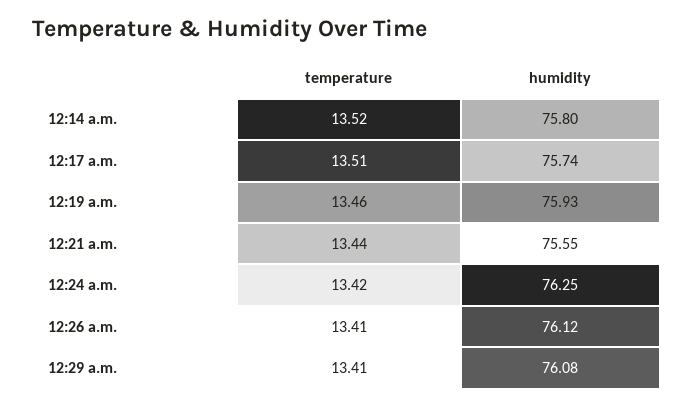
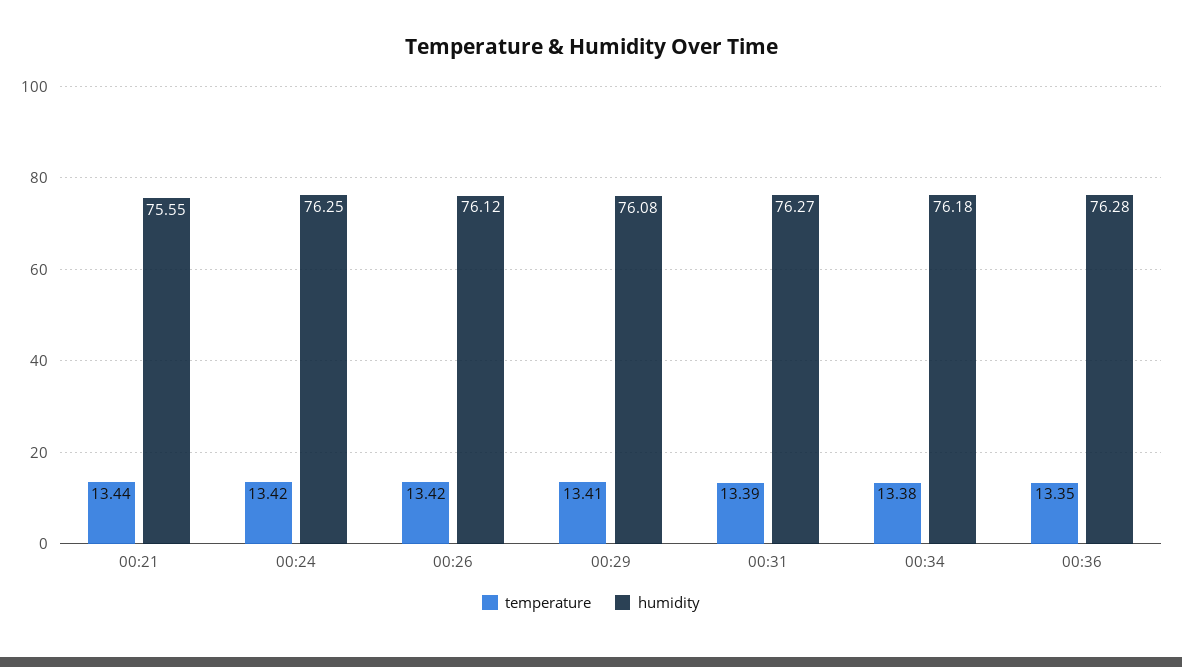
temperature, 12:14 a.m.: 13.52 -> none
humidity, 12:14 a.m.: 75.8 -> none
temperature, 12:17 a.m.: 13.51 -> none
humidity, 12:17 a.m.: 75.74 -> none
temperature, 12:19 a.m.: 13.46 -> none
humidity, 12:19 a.m.: 75.93 -> none
temperature, 12:26 a.m.: 13.41 -> 13.42
temperature, 00:31: none -> 13.39
humidity, 00:31: none -> 76.27
temperature, 00:34: none -> 13.38
humidity, 00:34: none -> 76.18
temperature, 00:36: none -> 13.35
humidity, 00:36: none -> 76.28

